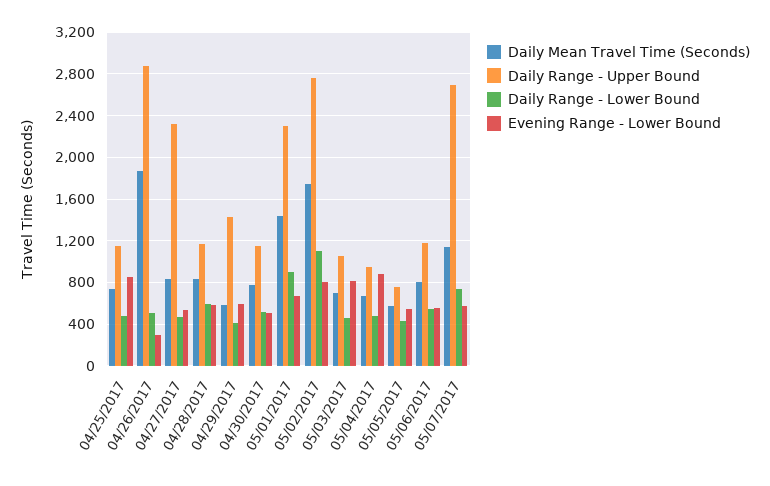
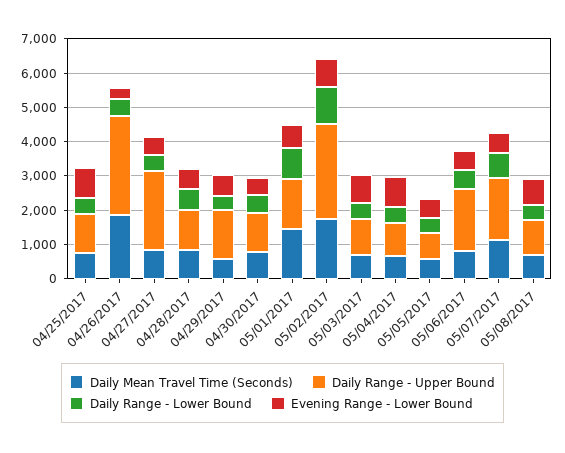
Daily Range - Upper Bound, 05/01/2017: 2300 -> 1500
Daily Range - Upper Bound, 05/06/2017: 1200 -> 1750
Daily Range - Upper Bound, 05/07/2017: 2700 -> 1750
Daily Mean Travel Time (Seconds), 05/08/2017: none -> 750
Daily Range - Upper Bound, 05/08/2017: none -> 1000
Daily Range - Lower Bound, 05/08/2017: none -> 500
Evening Range - Lower Bound, 05/08/2017: none -> 750

